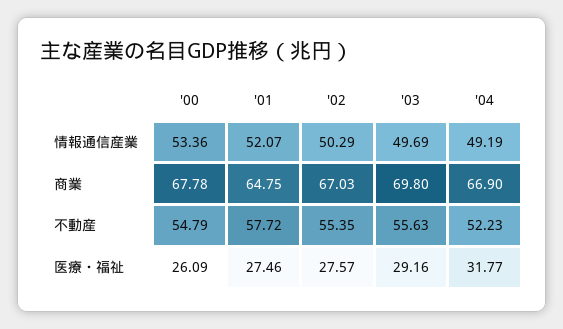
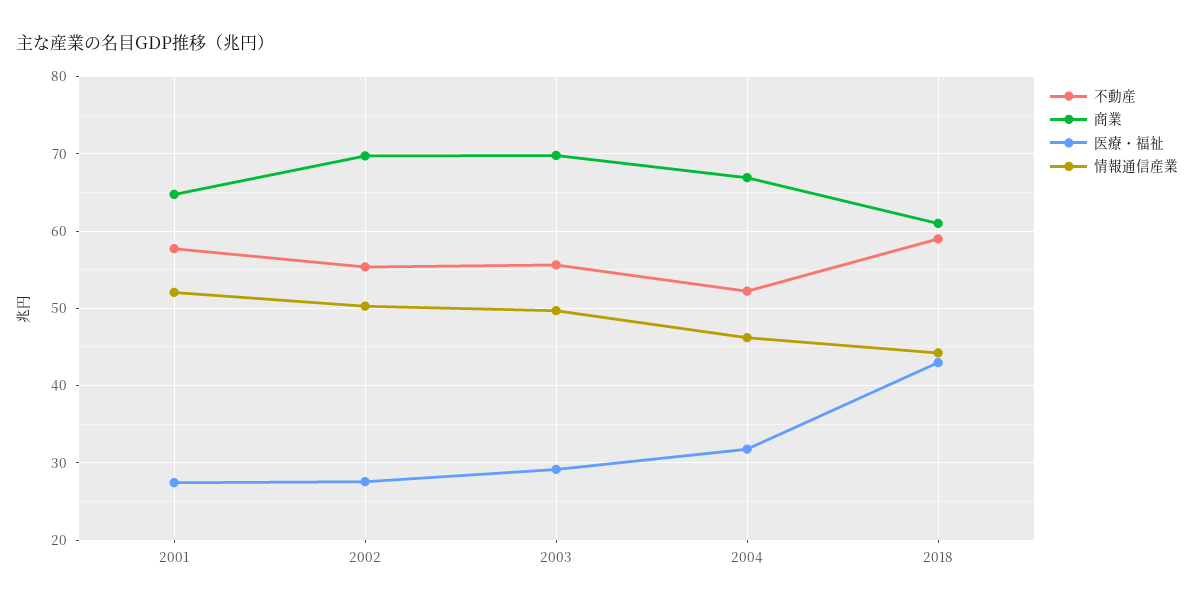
情報通信産業, '00: 53.36 -> none
情報通信産業, '04: 49.19 -> 46
商業, '00: 67.78 -> none
商業, '02: 67.03 -> 70
不動産, '00: 54.79 -> none
医療・福祉, '00: 26.09 -> none
不動産, 2018: none -> 59
商業, 2018: none -> 61
医療・福祉, 2018: none -> 43
情報通信産業, 2018: none -> 44

